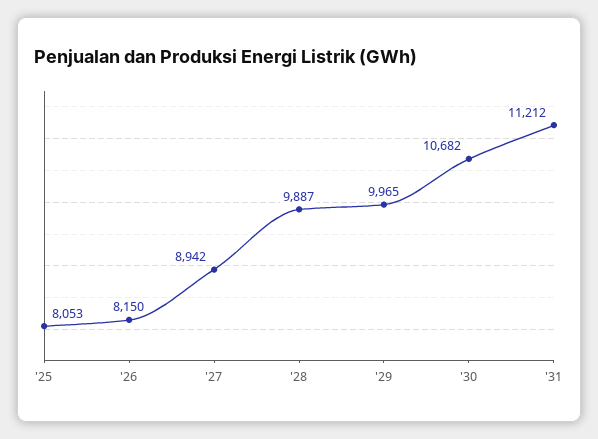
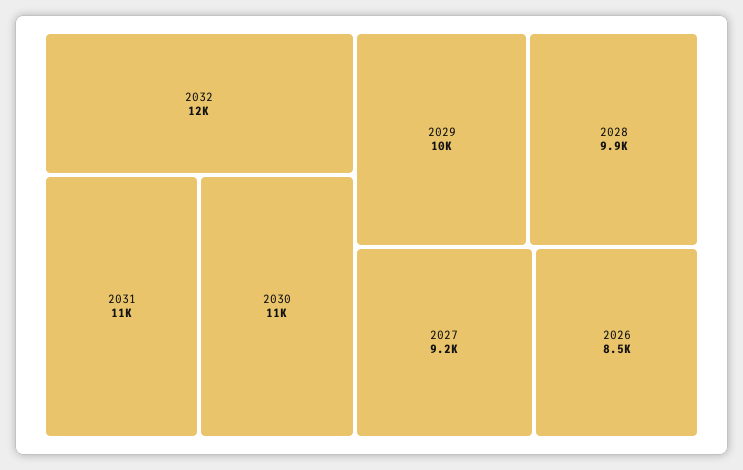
'25: 8053 -> none
'26: 8150 -> 8500
'27: 8942 -> 9200
2032: none -> 12000

